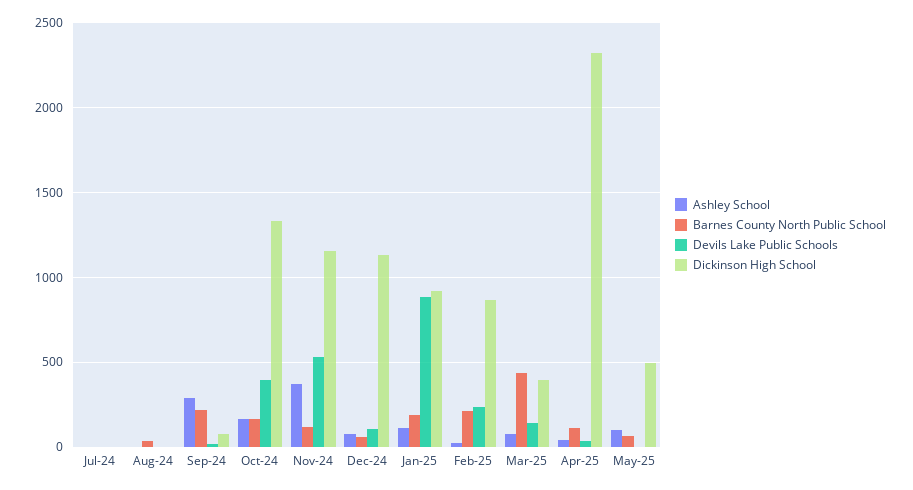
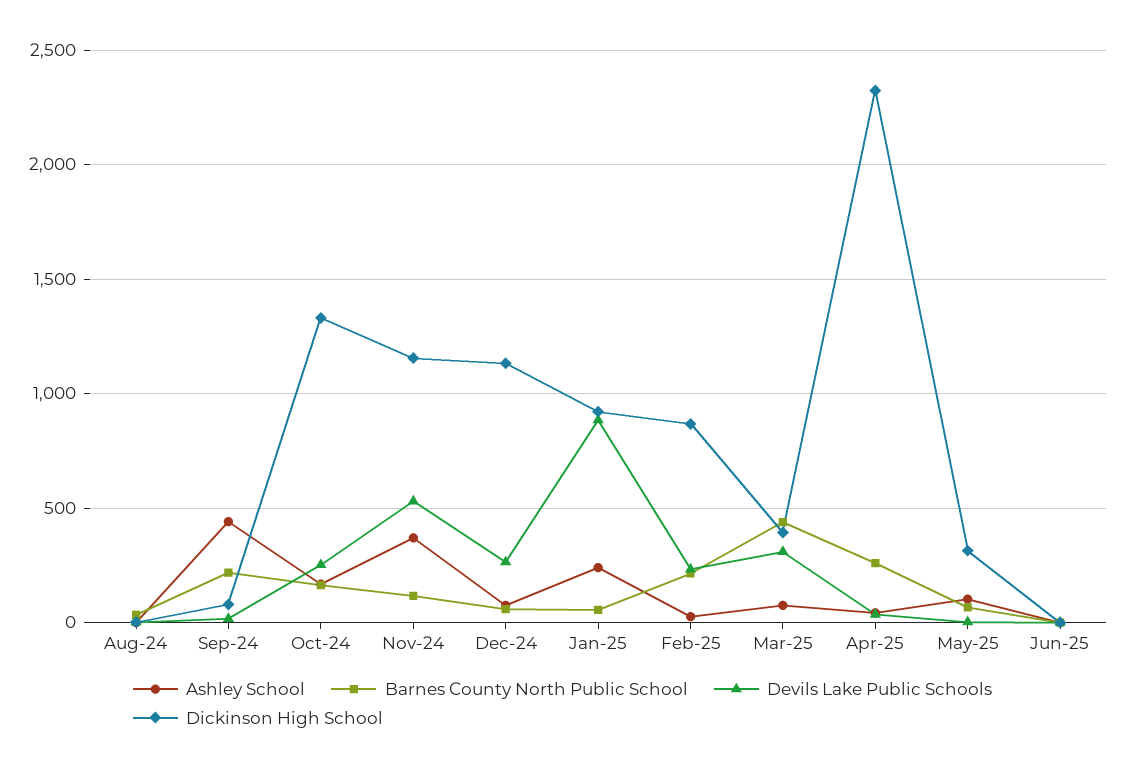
Ashley School, Jul-24: 0 -> none
Barnes County North Public School, Jul-24: 0 -> none
Devils Lake Public Schools, Jul-24: 0 -> none
Dickinson High School, Jul-24: 0 -> none
Ashley School, Sep-24: 300 -> 450
Devils Lake Public Schools, Oct-24: 400 -> 250
Devils Lake Public Schools, Dec-24: 100 -> 250
Ashley School, Jan-25: 100 -> 250
Barnes County North Public School, Jan-25: 200 -> 50
Devils Lake Public Schools, Mar-25: 150 -> 300
Barnes County North Public School, Apr-25: 100 -> 250
Dickinson High School, May-25: 500 -> 300
Ashley School, Jun-25: none -> 0
Barnes County North Public School, Jun-25: none -> 0
Devils Lake Public Schools, Jun-25: none -> 0
Dickinson High School, Jun-25: none -> 0

